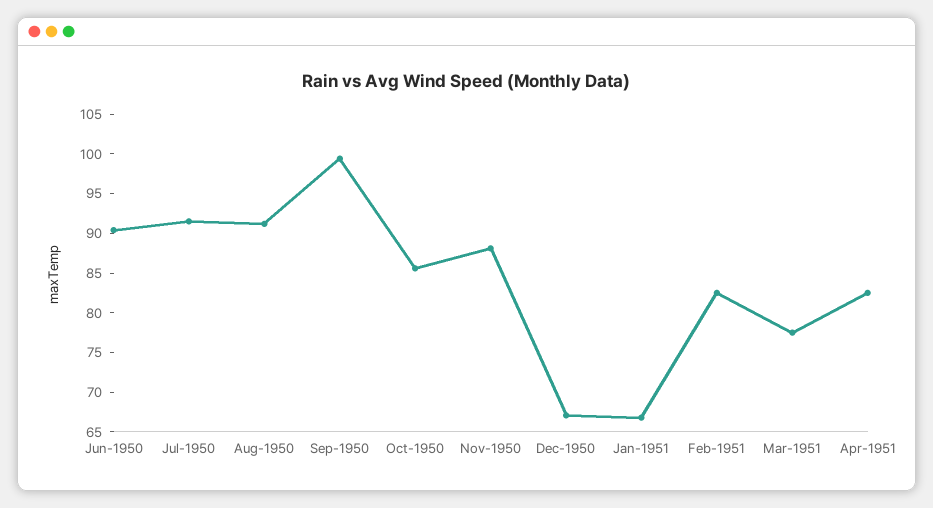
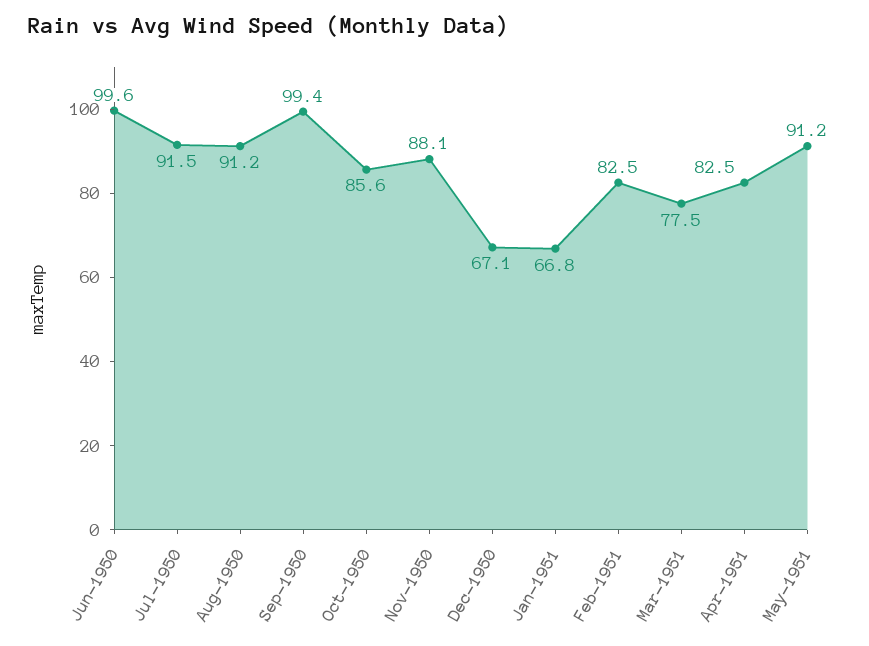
Jun-1950: 90 -> 99.6
May-1951: none -> 91.2

